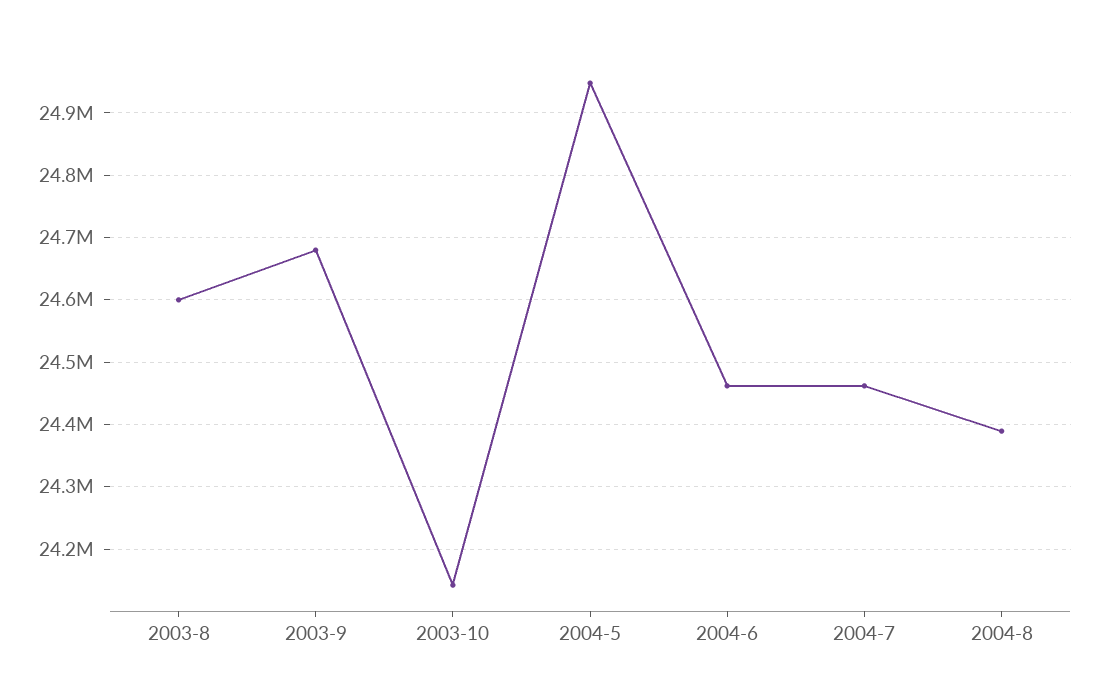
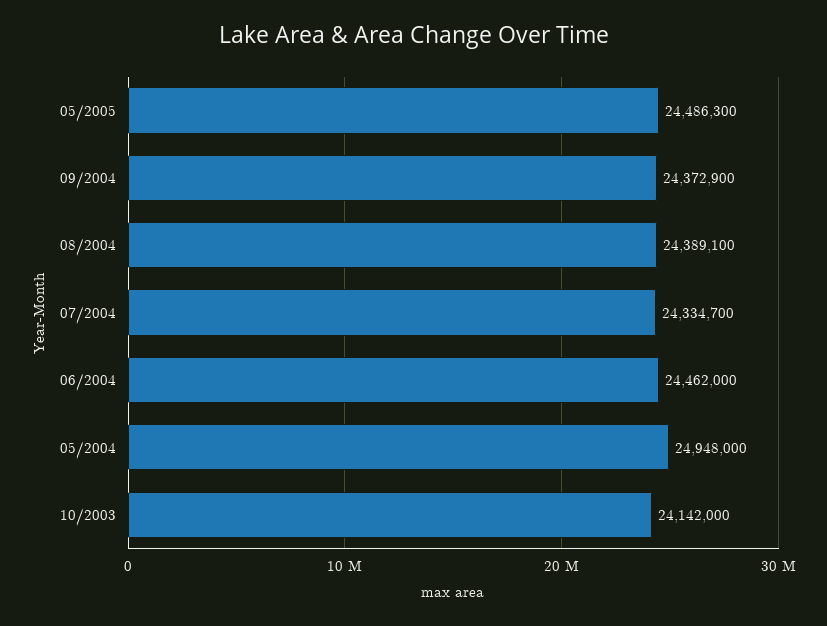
2003-8: 24600000 -> none
2003-9: 24680000 -> none
2004-7: 24460000 -> 24334700
05/2005: none -> 24486300
09/2004: none -> 24372900

